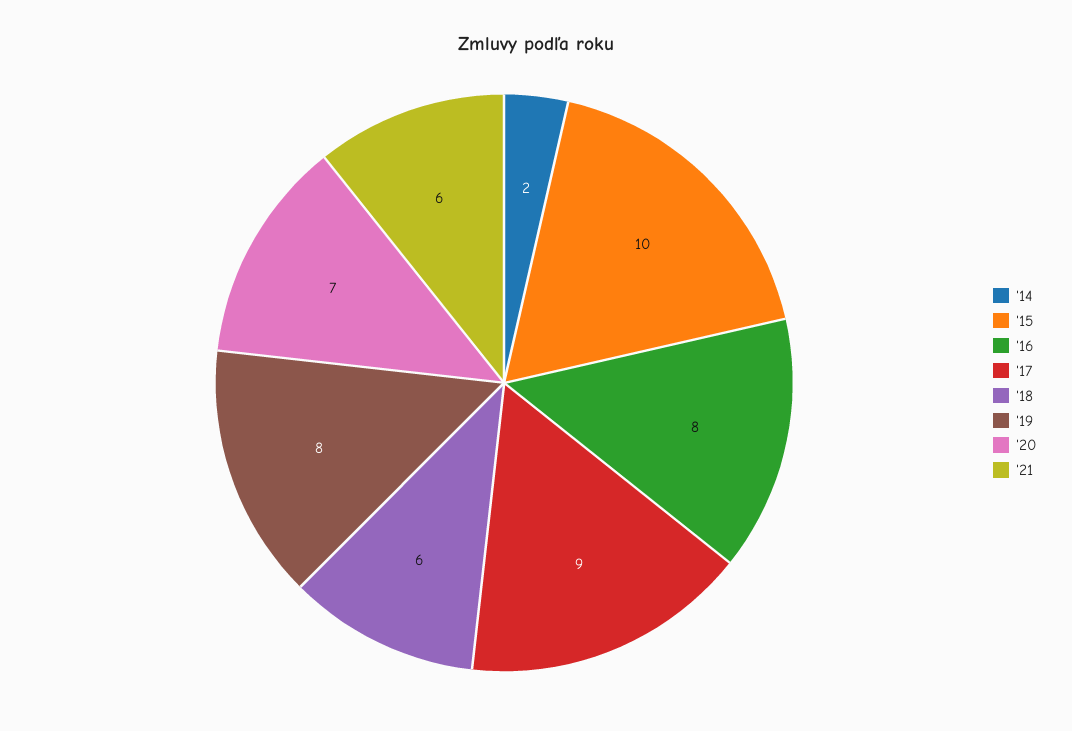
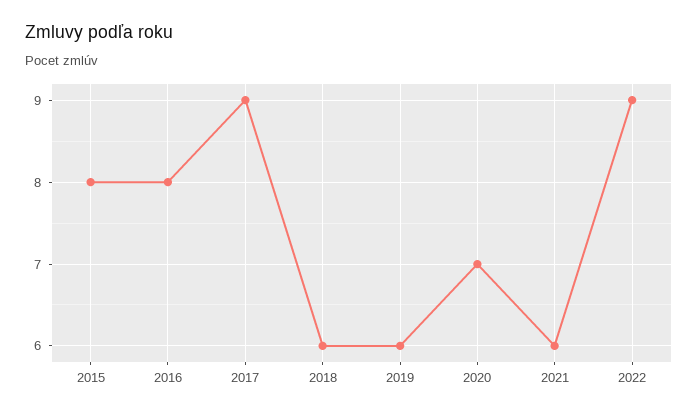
'14: 2 -> none
'15: 10 -> 8
'19: 8 -> 6
2022: none -> 9

